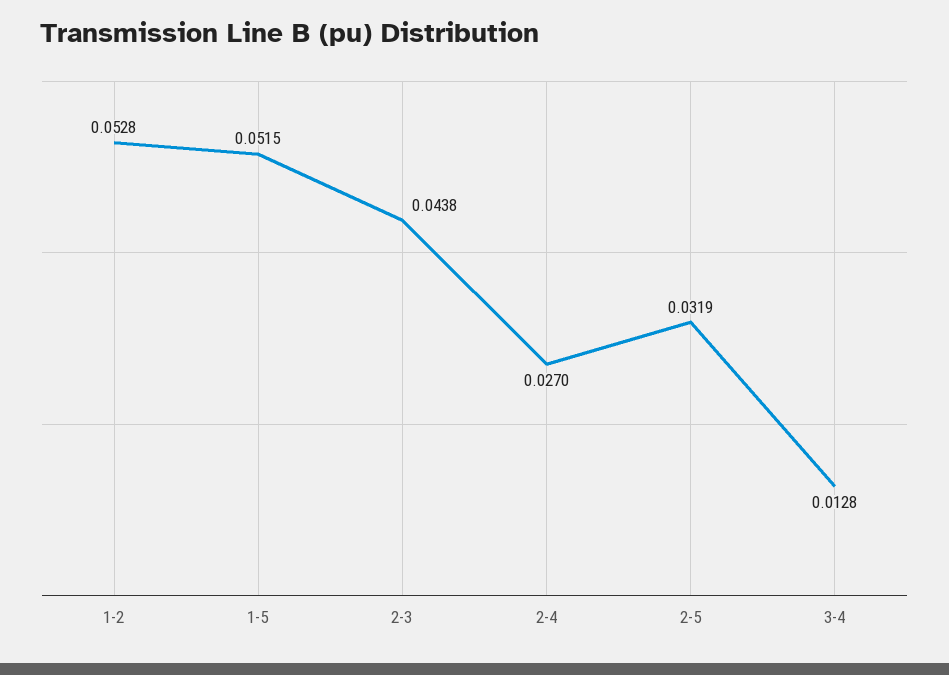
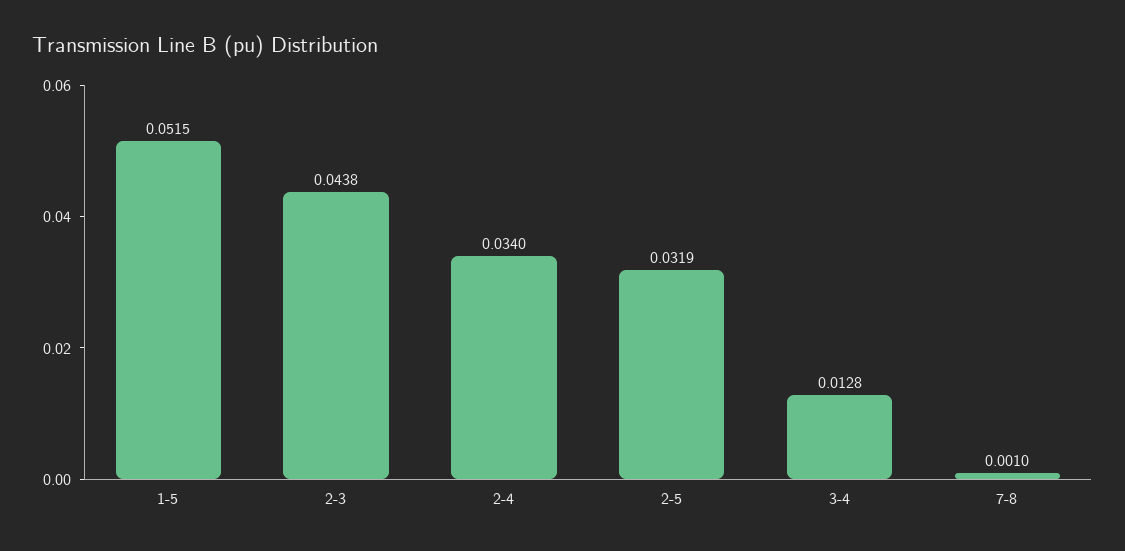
1-2: 0.0528 -> none
2-4: 0.027 -> 0.034
7-8: none -> 0.001

